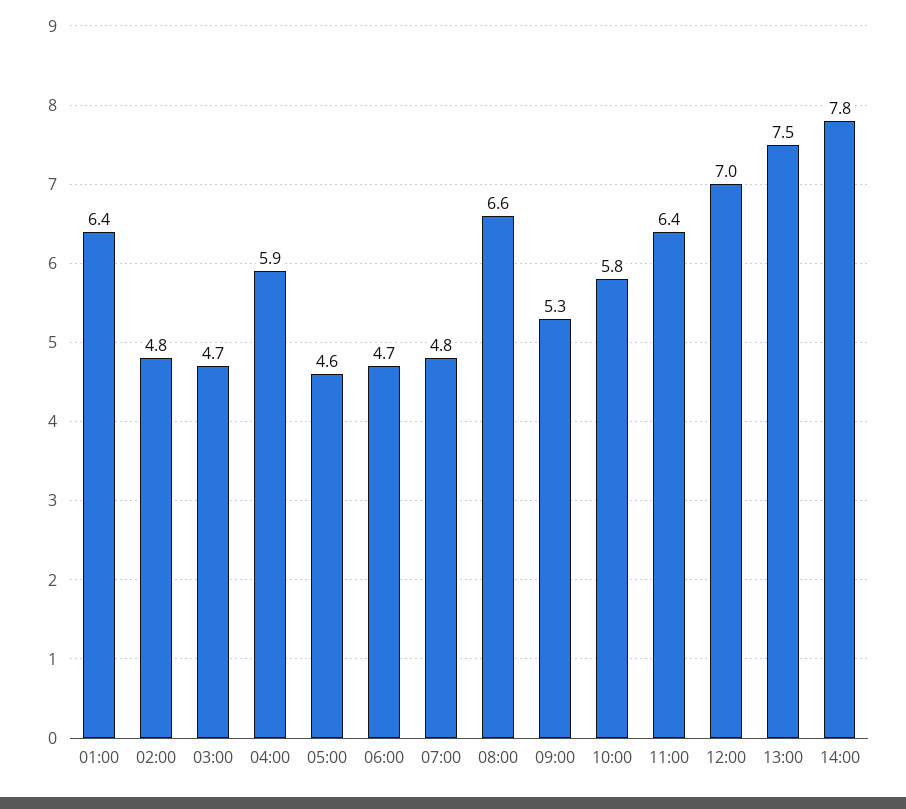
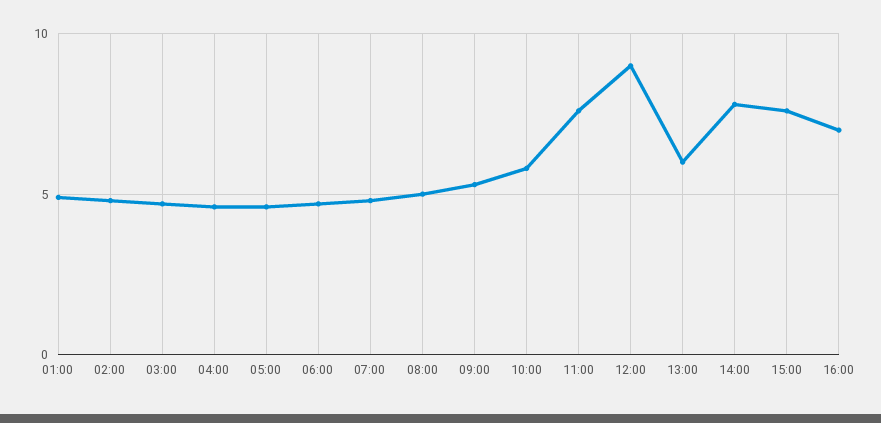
01:00: 6.4 -> 5
04:00: 5.9 -> 4.5
08:00: 6.6 -> 5
11:00: 6.4 -> 7.5
12:00: 7 -> 9
13:00: 7.5 -> 6
15:00: none -> 7.5
16:00: none -> 7

